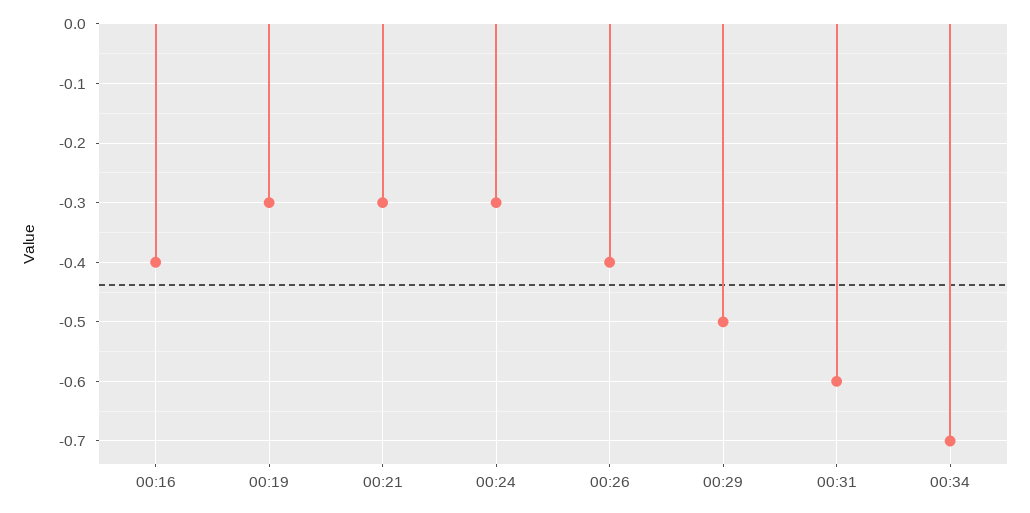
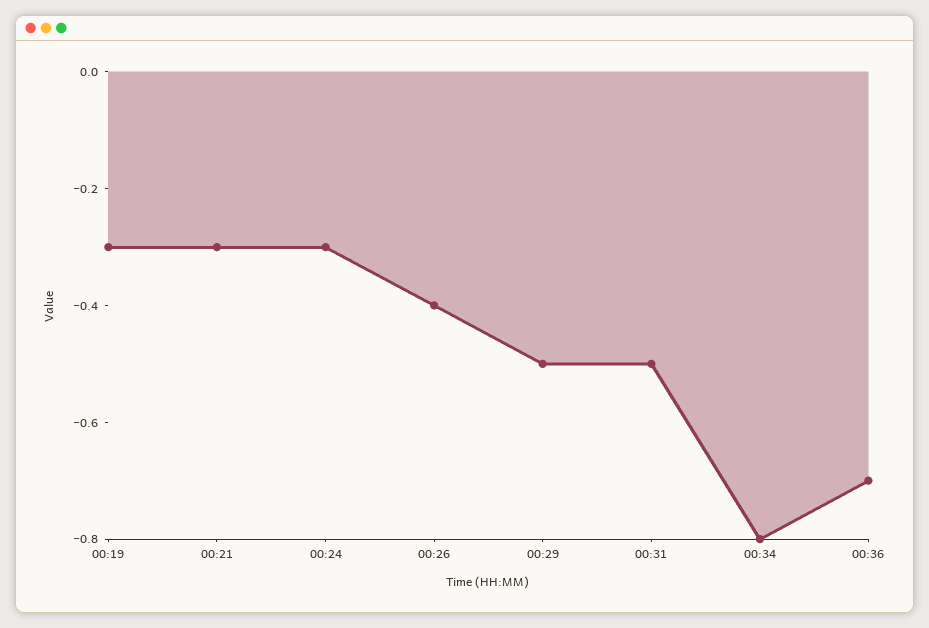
00:16: -0.4 -> none
00:31: -0.6 -> -0.5
00:34: -0.7 -> -0.8
00:36: none -> -0.7

